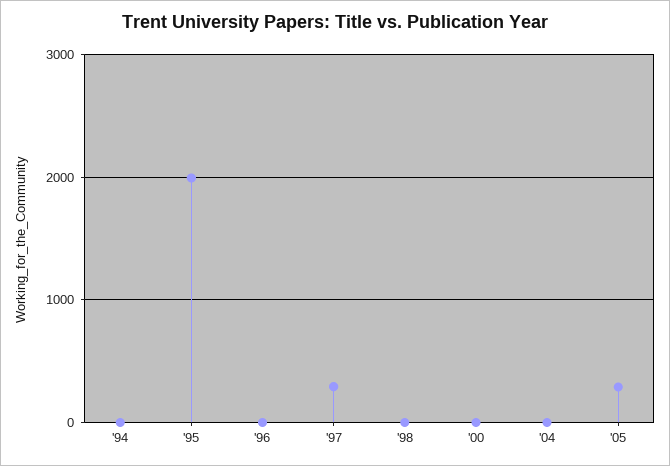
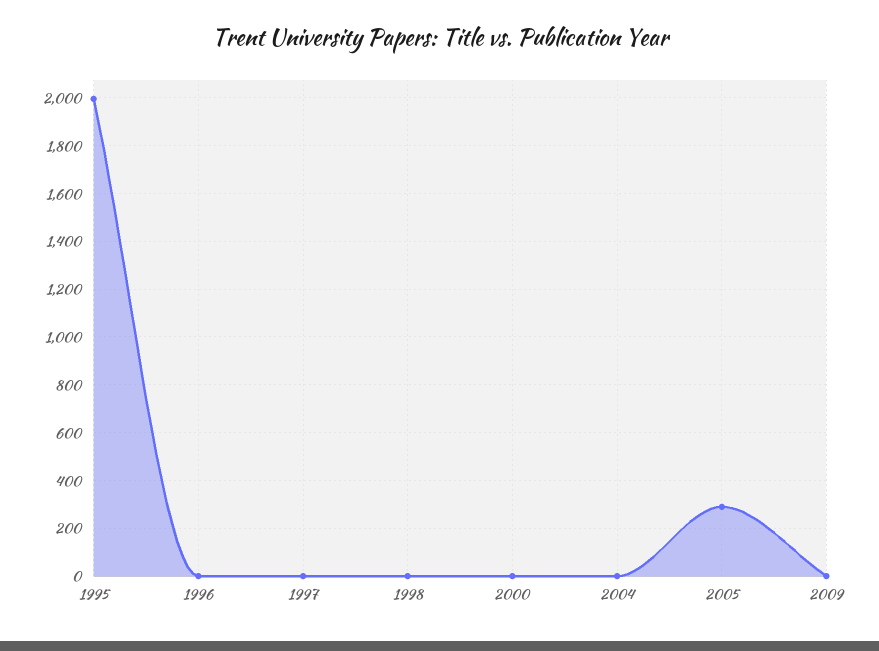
'94: 0 -> none
'97: 300 -> 0
2009: none -> 0

